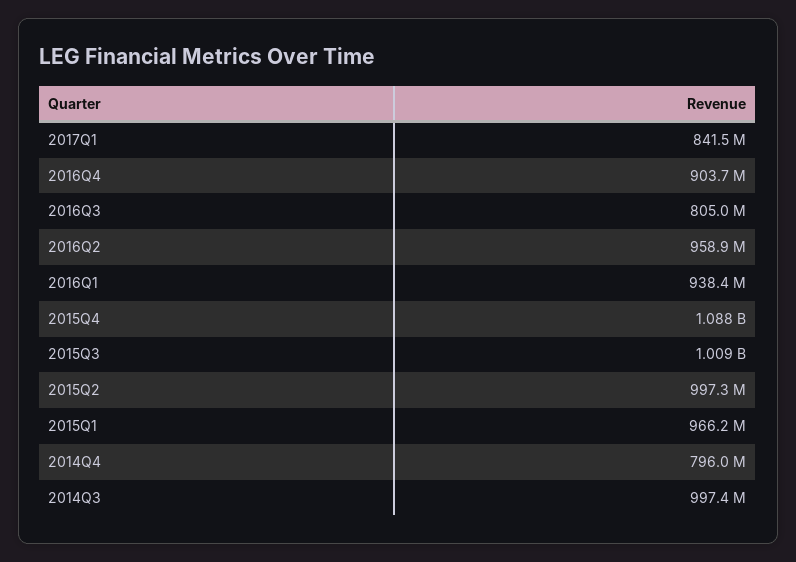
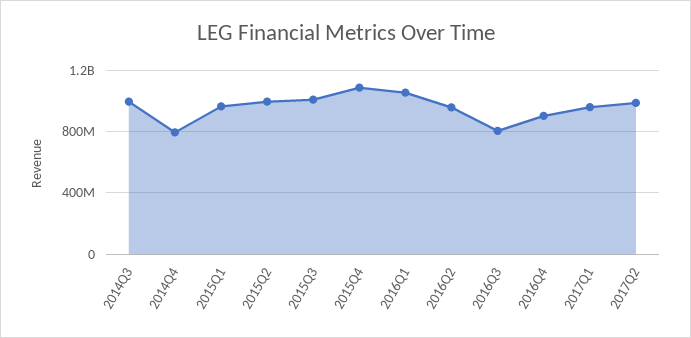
2017Q1: 841500000 -> 950000000
2016Q1: 938400000 -> 1050000000
2017Q2: none -> 1000000000

